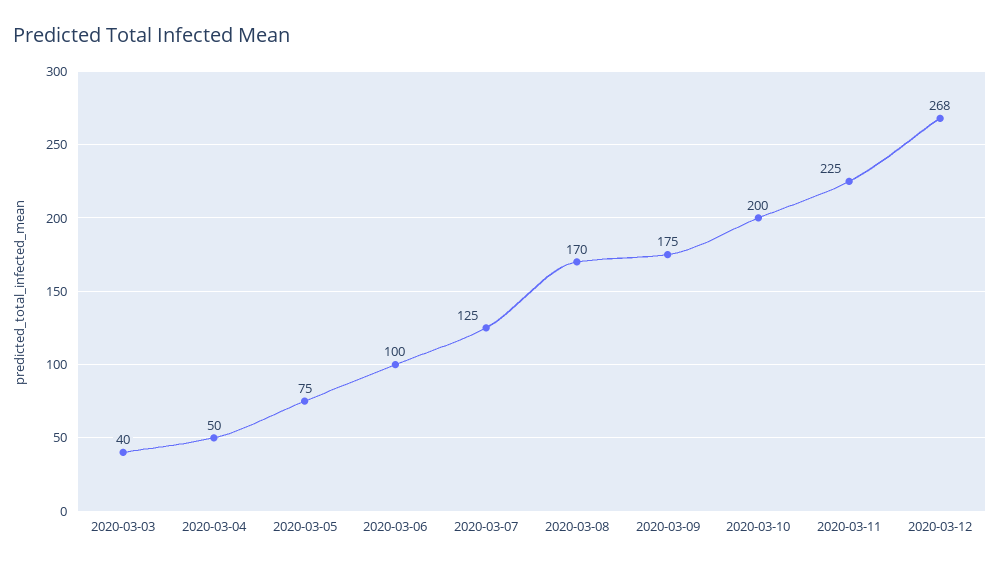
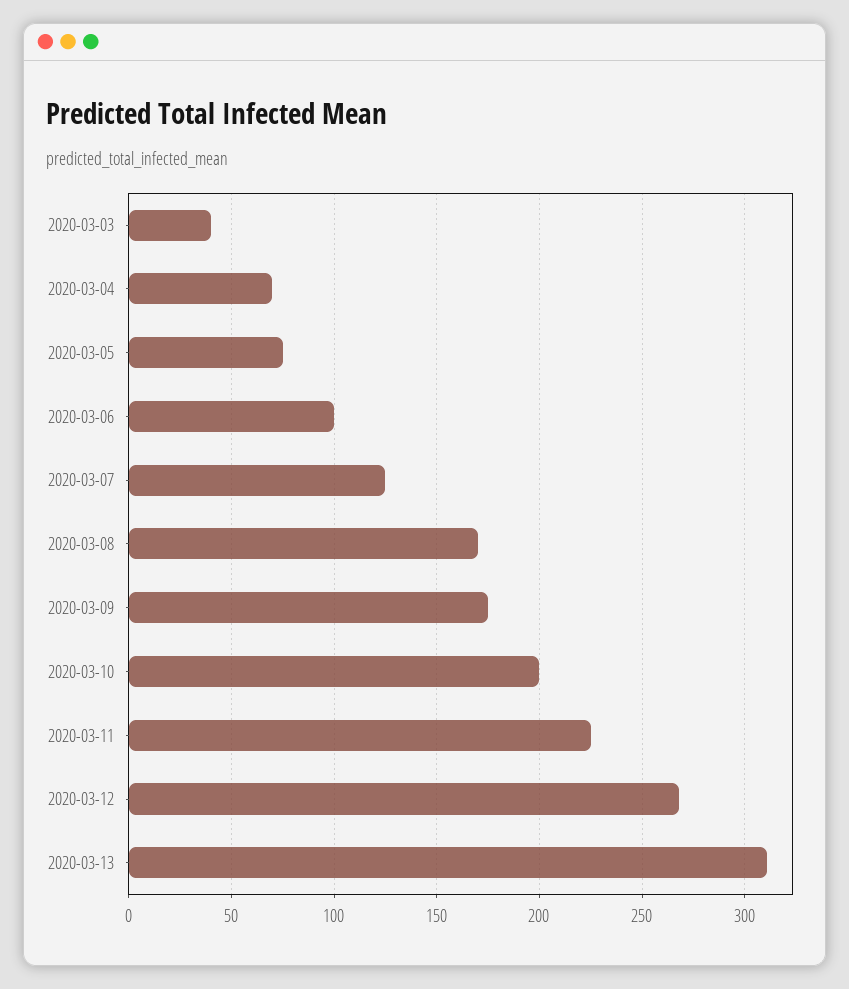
2020-03-04: 50 -> 70
2020-03-13: none -> 310

